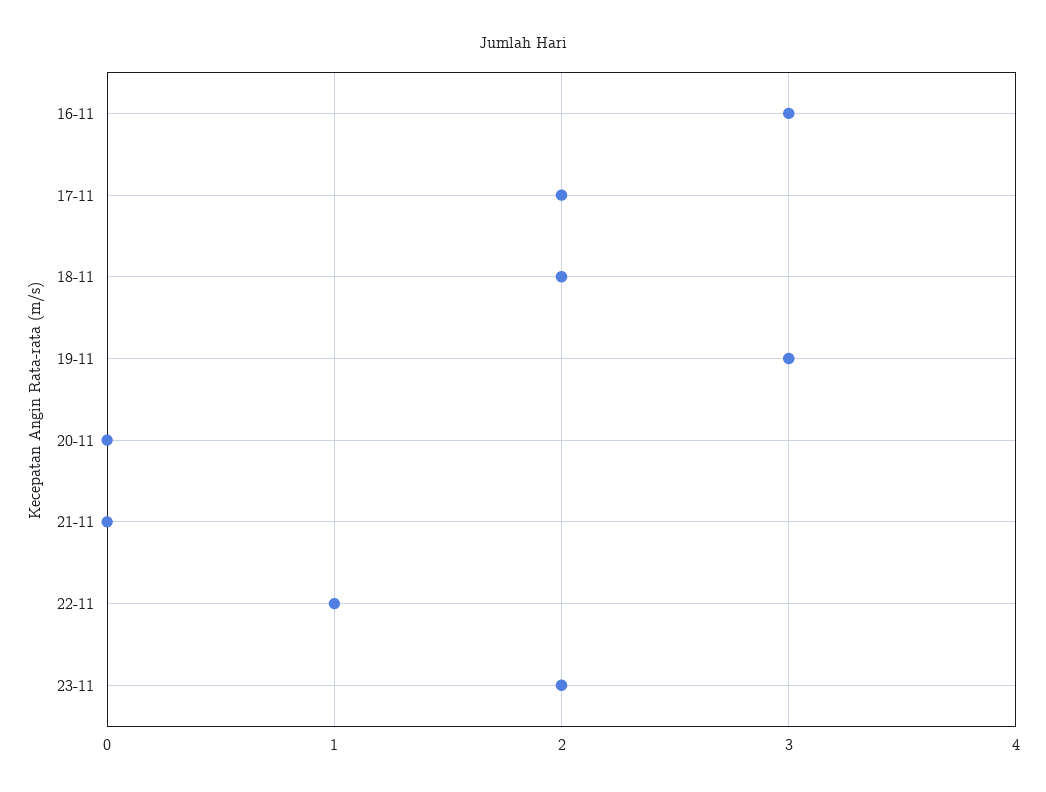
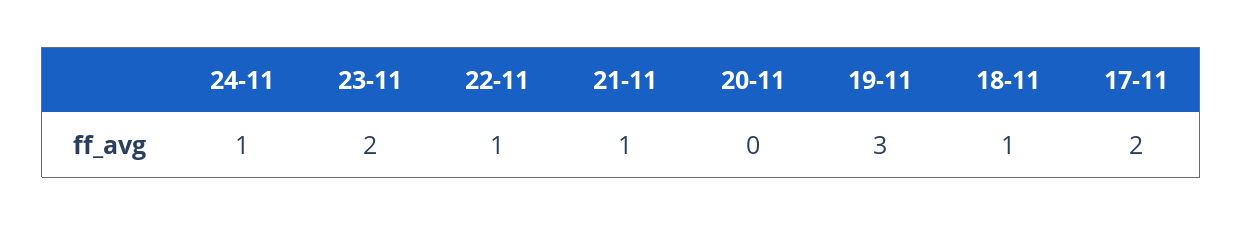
16-11: 3 -> none
18-11: 2 -> 1
21-11: 0 -> 1
24-11: none -> 1

